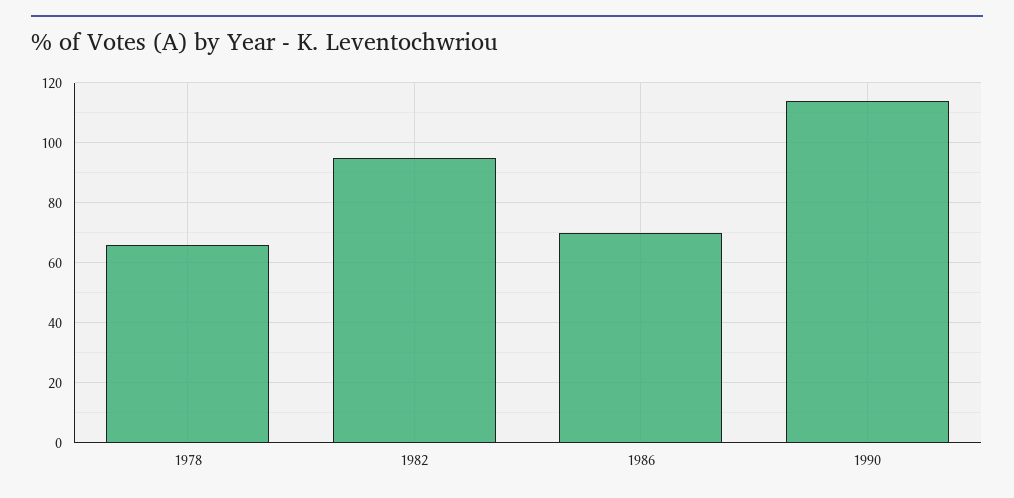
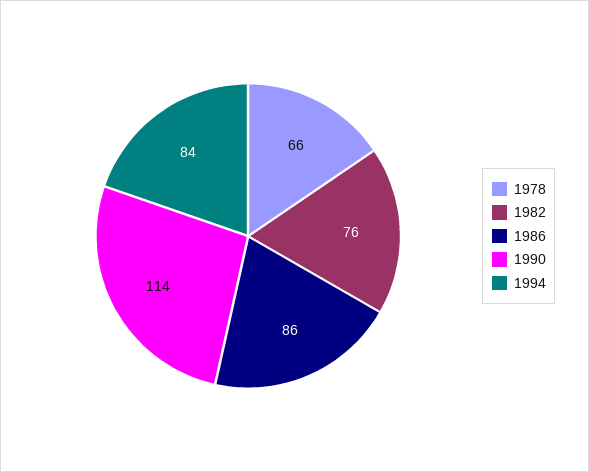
1982: 95 -> 76
1986: 70 -> 86
1994: none -> 84

